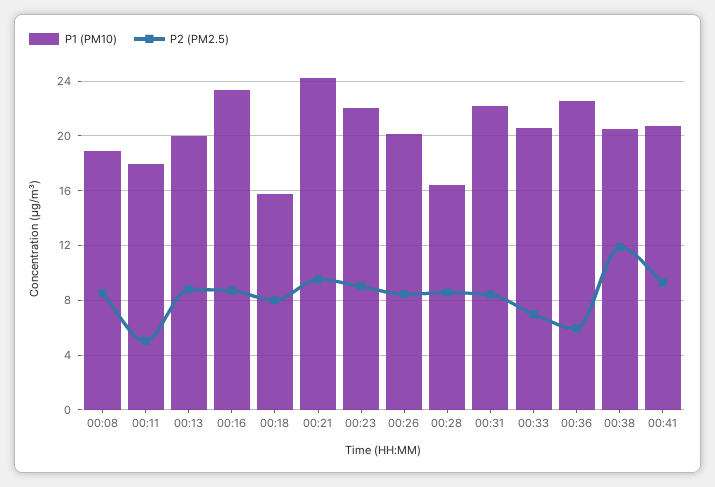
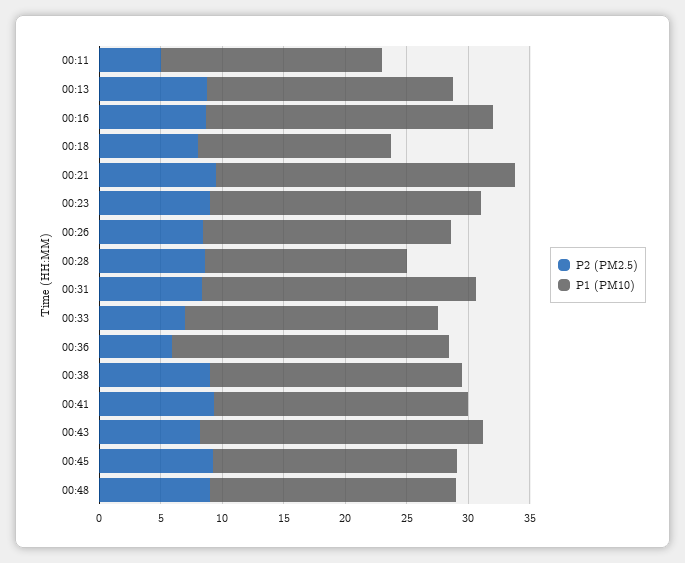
P1 (PM10), 00:08: 19 -> none
P2 (PM2.5), 00:08: 8.5 -> none
P2 (PM2.5), 00:38: 12 -> 9
P2 (PM2.5), 00:43: none -> 8
P1 (PM10), 00:43: none -> 23
P2 (PM2.5), 00:45: none -> 9
P1 (PM10), 00:45: none -> 20
P2 (PM2.5), 00:48: none -> 9
P1 (PM10), 00:48: none -> 20

